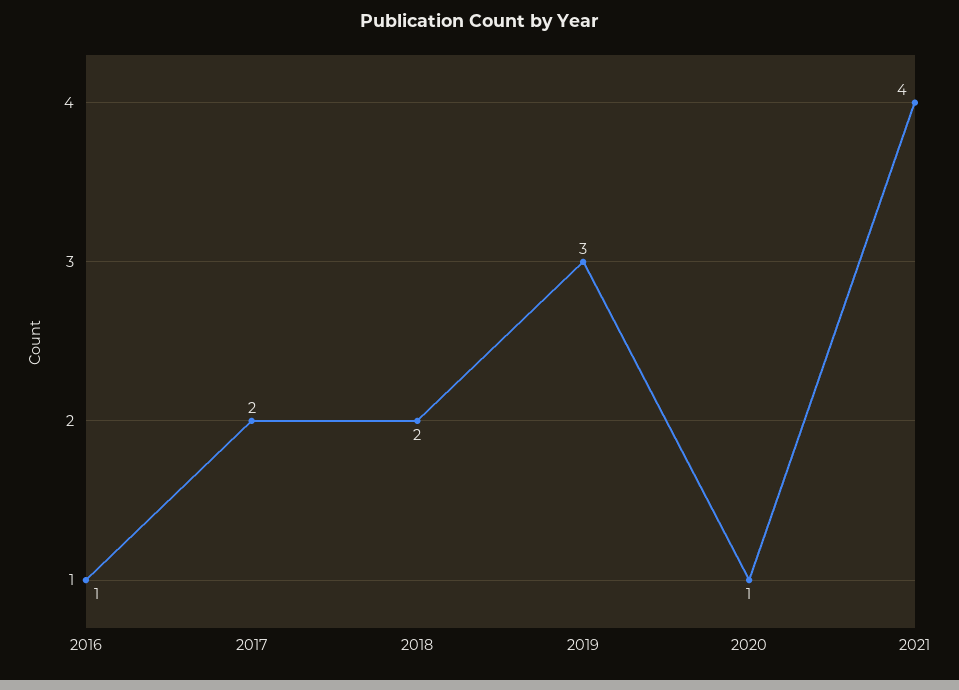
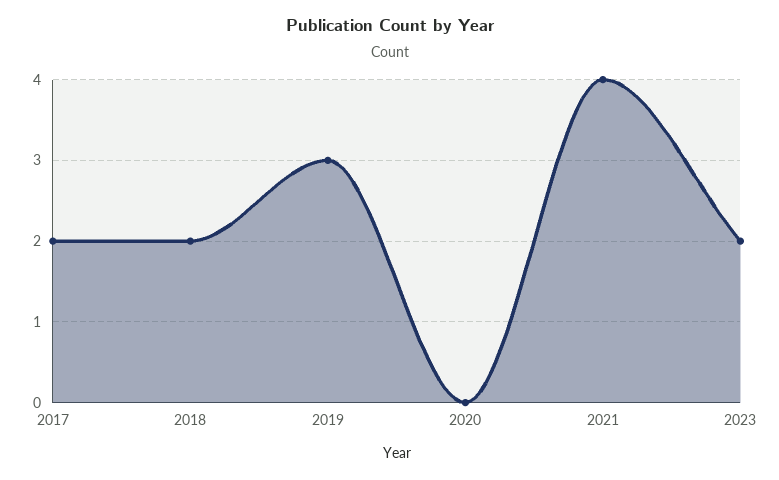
2016: 1 -> none
2020: 1 -> 0
2023: none -> 2

